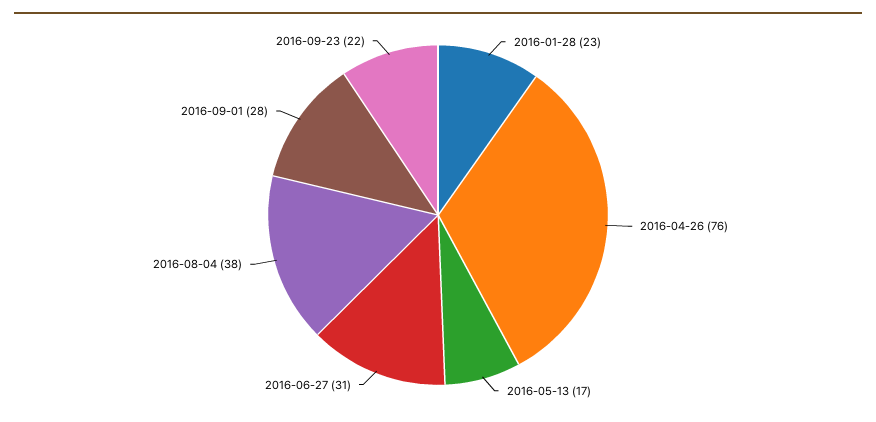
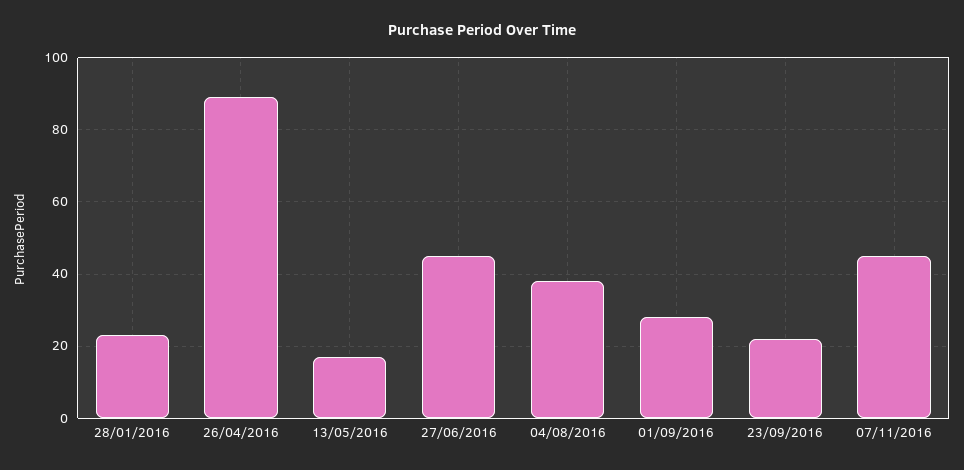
2016-04-26: 76 -> 90
2016-06-27: 31 -> 45
07/11/2016: none -> 45

